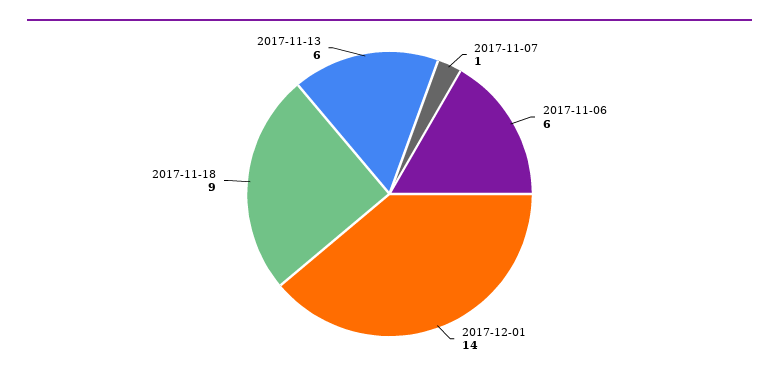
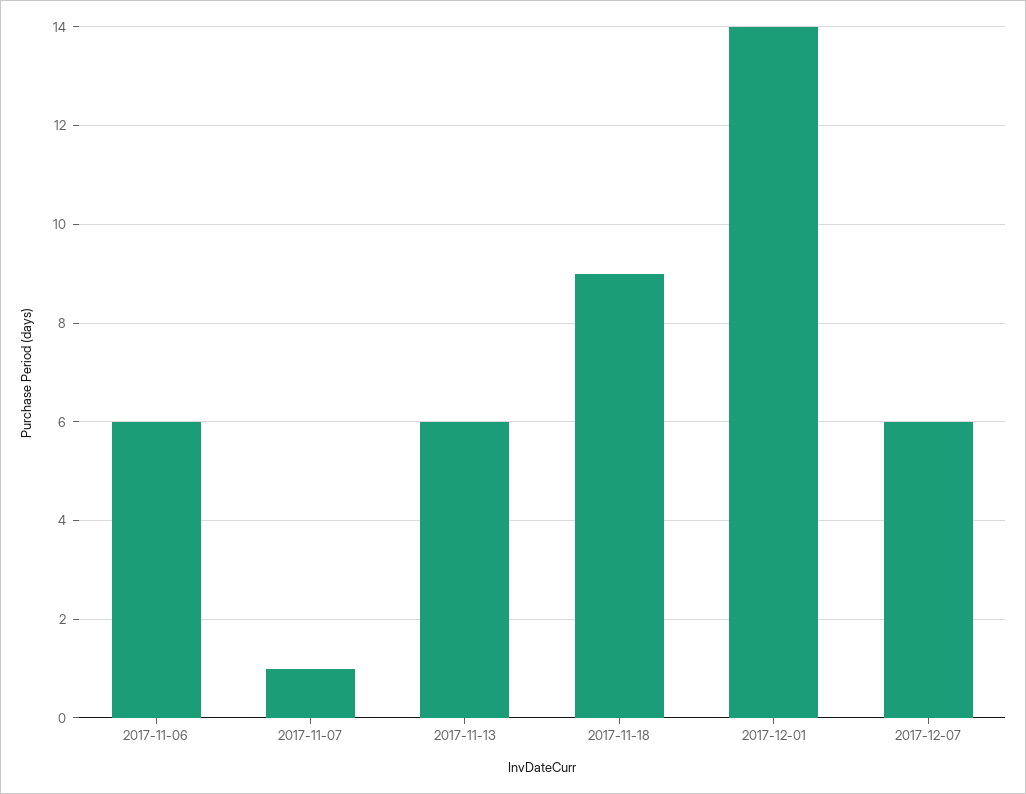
2017-12-07: none -> 6

